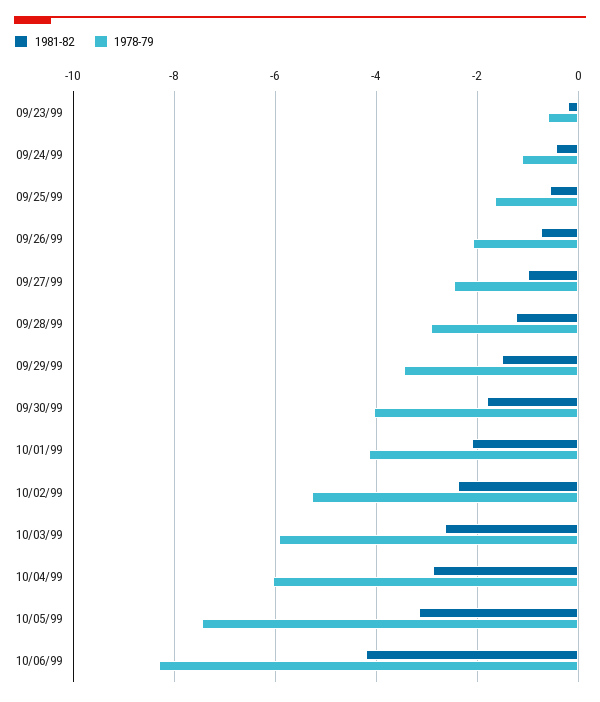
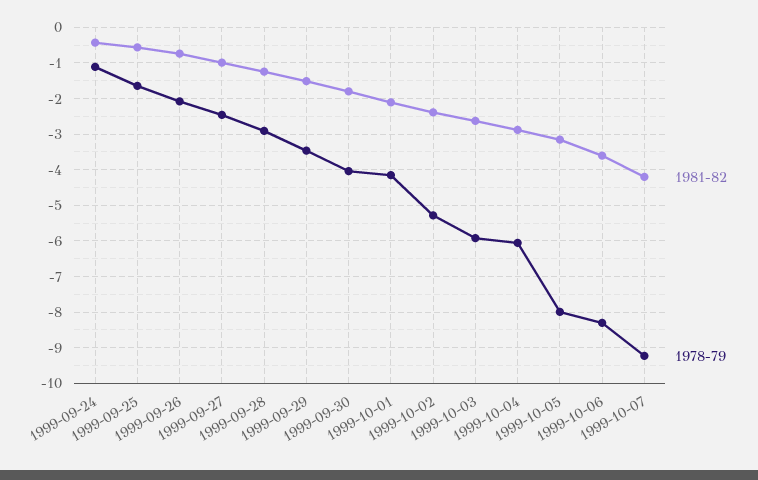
1981-82, 09/23/99: -0.2 -> none
1978-79, 09/23/99: -0.6 -> none
1978-79, 10/05/99: -7.4 -> -8
1981-82, 10/06/99: -4.2 -> -3.6
1981-82, 1999-10-07: none -> -4.2
1978-79, 1999-10-07: none -> -9.2

